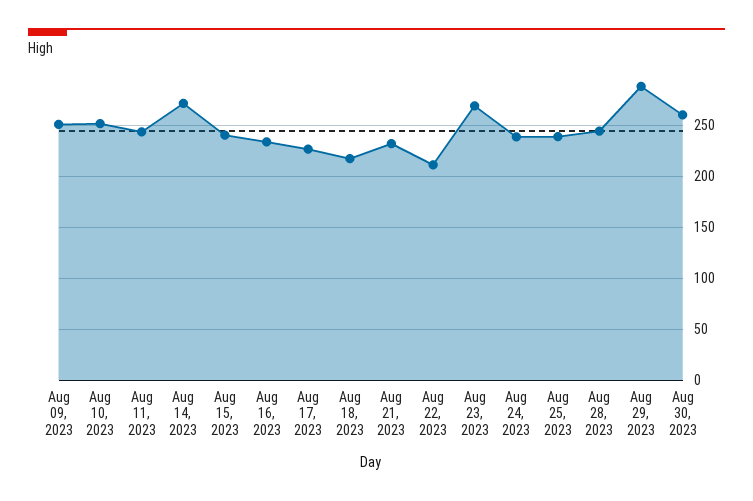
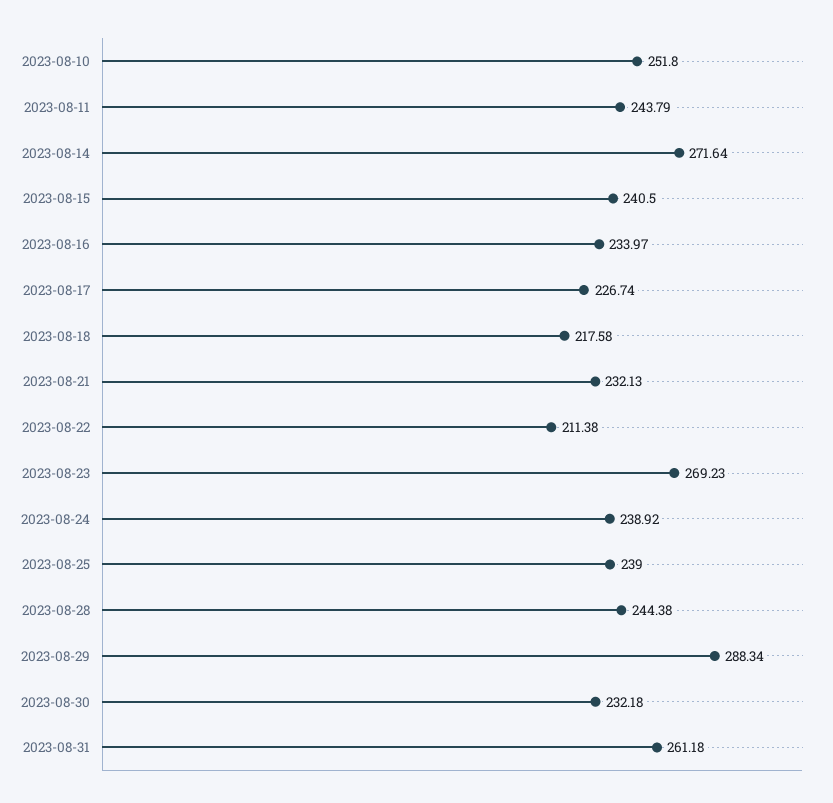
Aug 09, 2023: 250 -> none
Aug 30, 2023: 260 -> 232.18
2023-08-31: none -> 261.18

